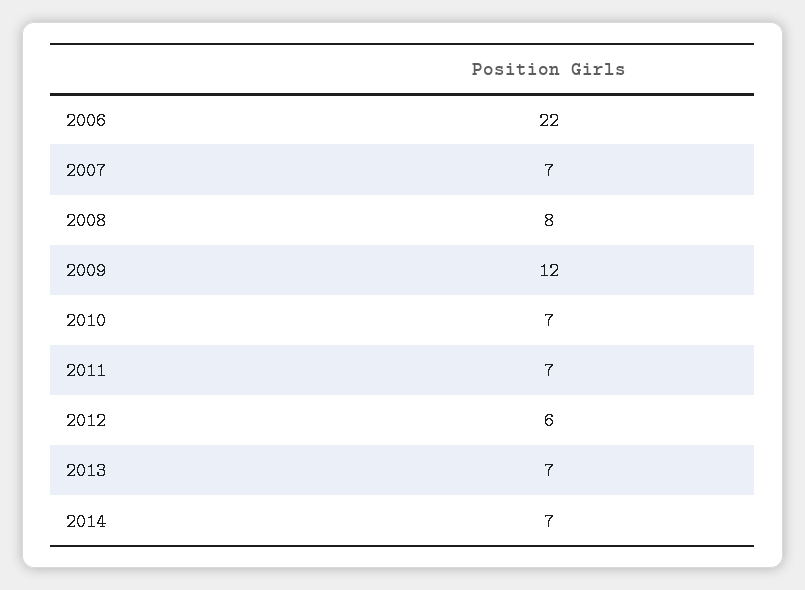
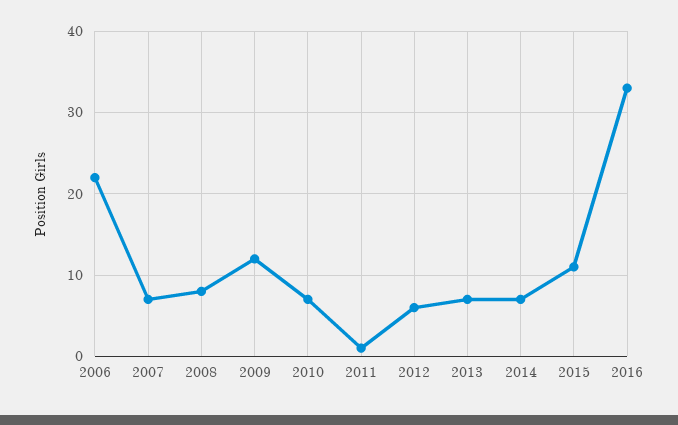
2011: 7 -> 1
2015: none -> 11
2016: none -> 33

